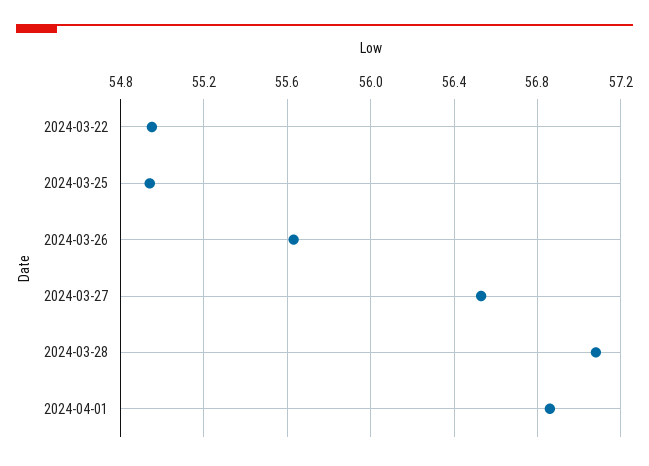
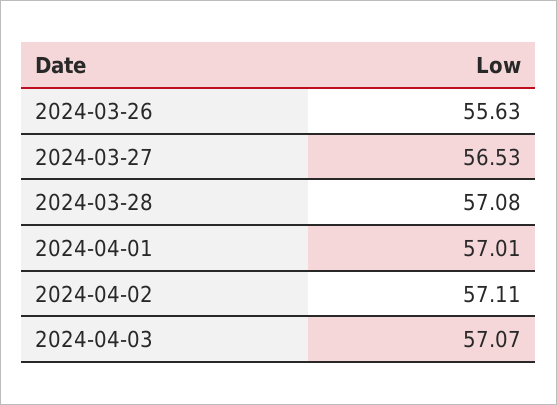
2024-03-22: 54.95 -> none
2024-03-25: 54.95 -> none
2024-04-01: 56.85 -> 57.01
2024-04-02: none -> 57.11
2024-04-03: none -> 57.07

